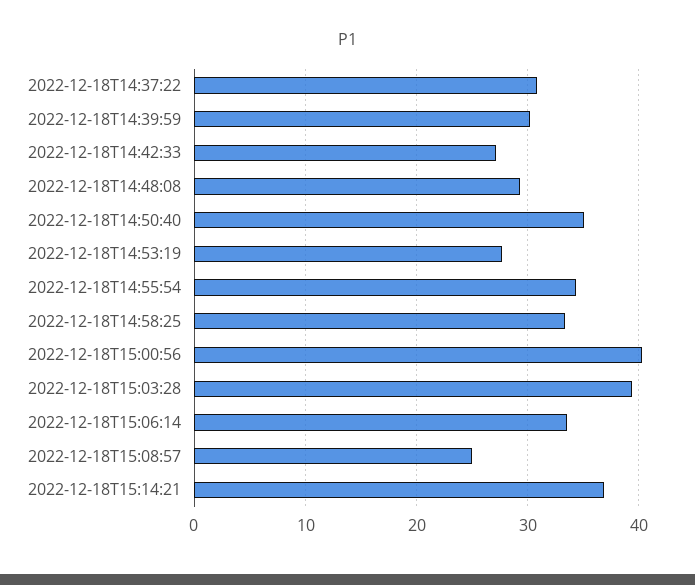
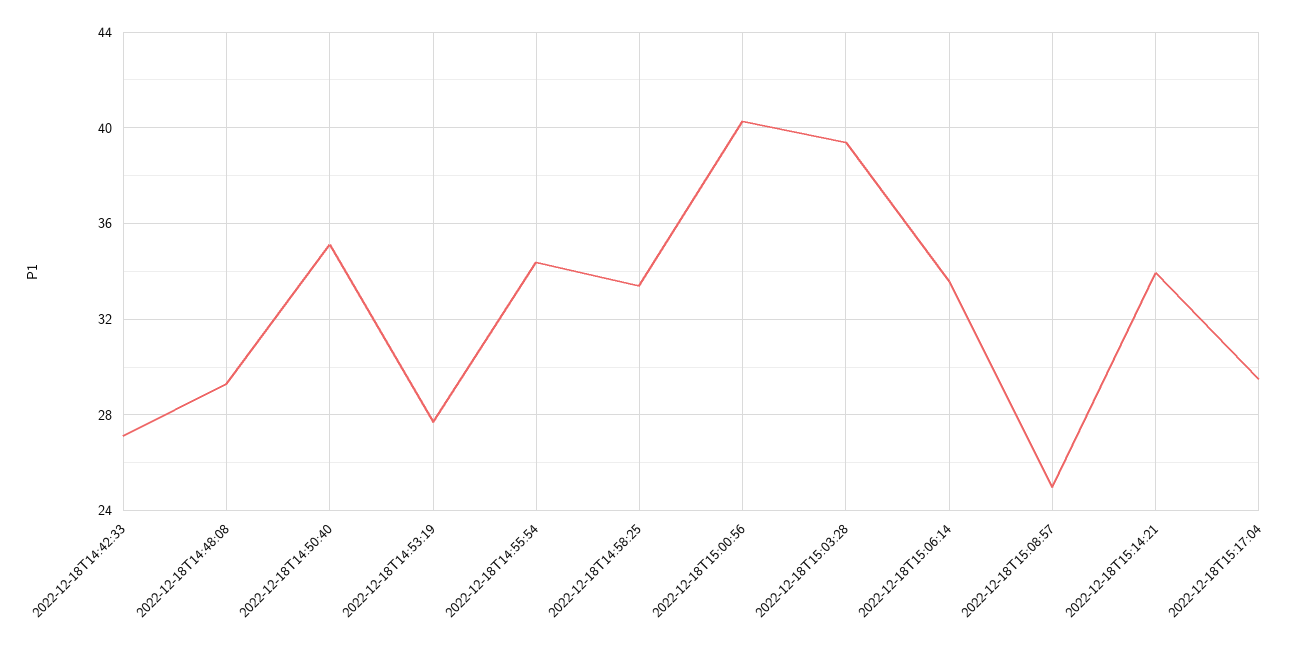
2022-12-18T14:37:22: 31 -> none
2022-12-18T14:39:59: 30 -> none
2022-12-18T15:14:21: 37 -> 34
2022-12-18T15:17:04: none -> 29.5

